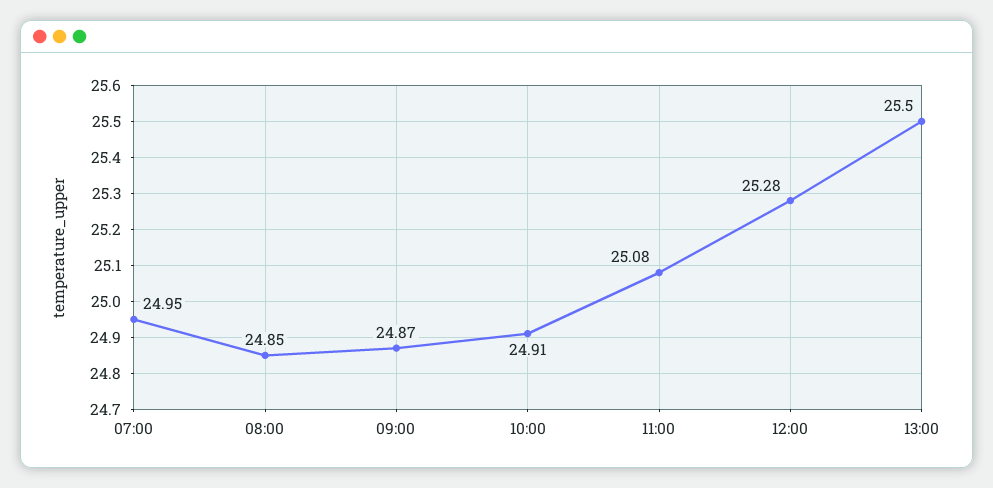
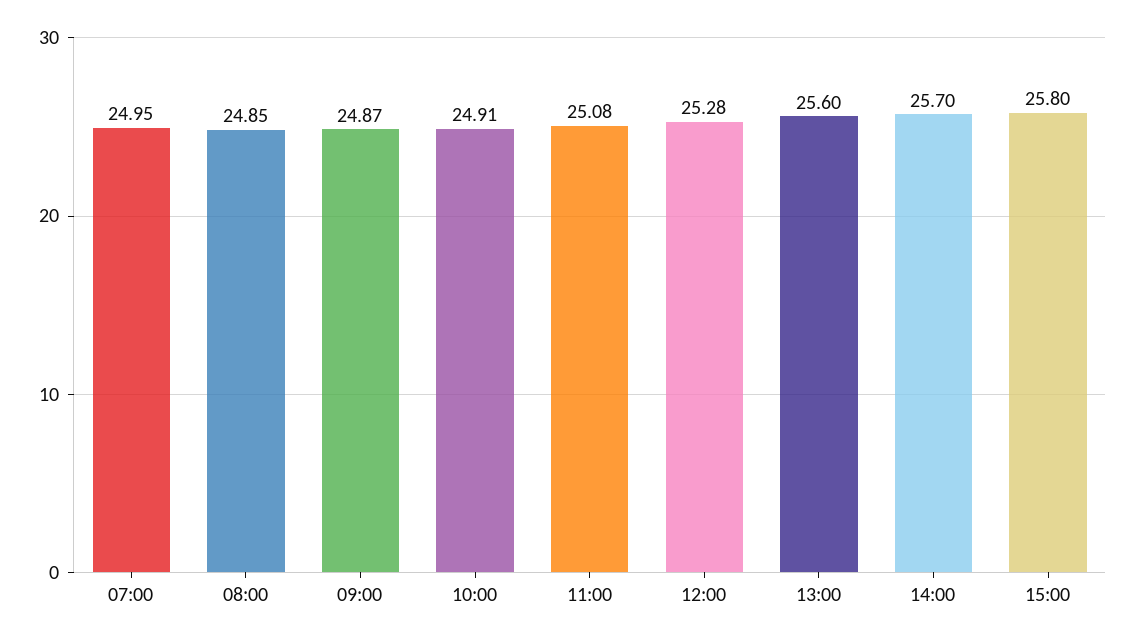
13:00: 25.5 -> 25.6
14:00: none -> 25.7
15:00: none -> 25.8

